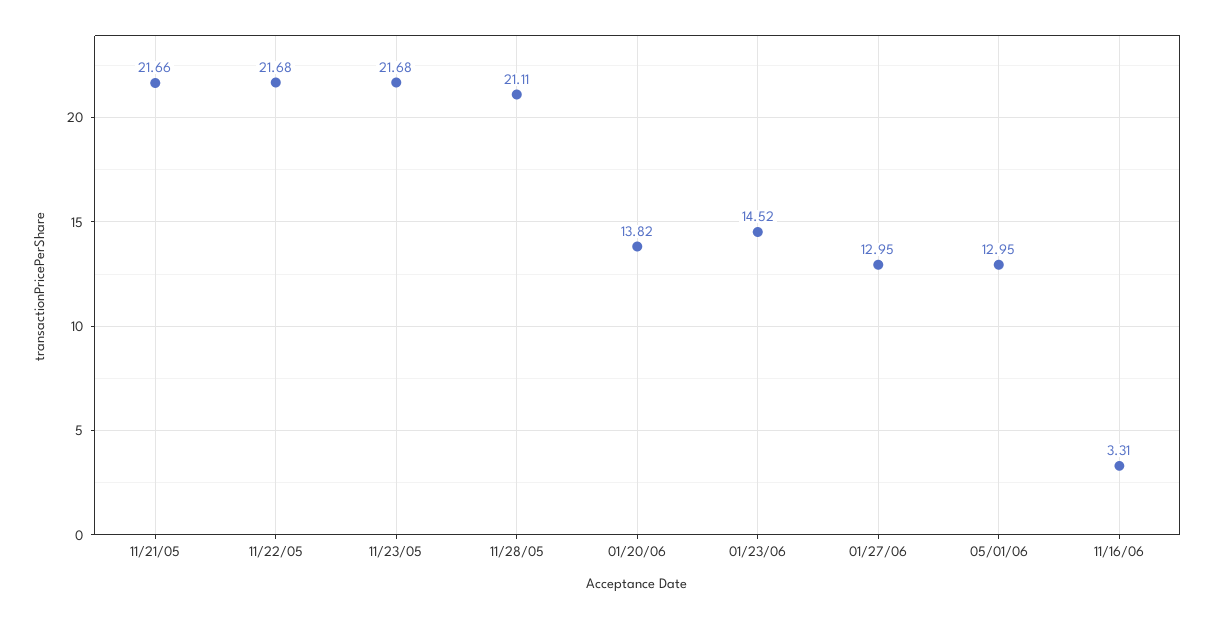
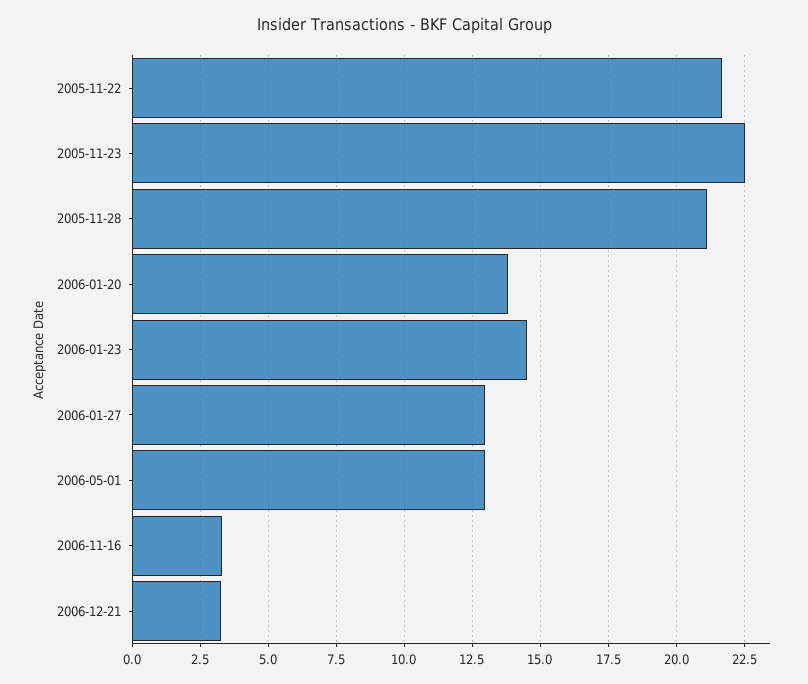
11/21/05: 21.66 -> none
11/23/05: 21.68 -> 22.5
2006-12-21: none -> 3.25

